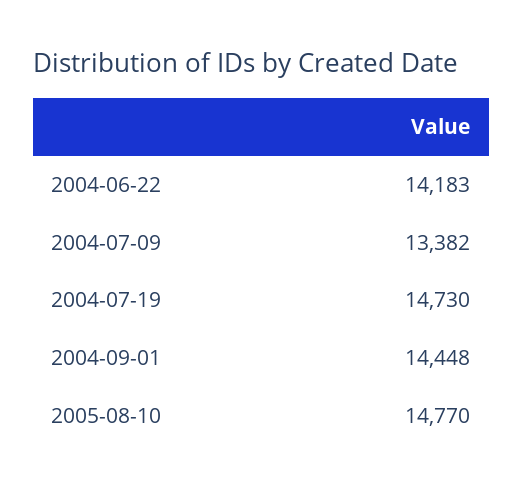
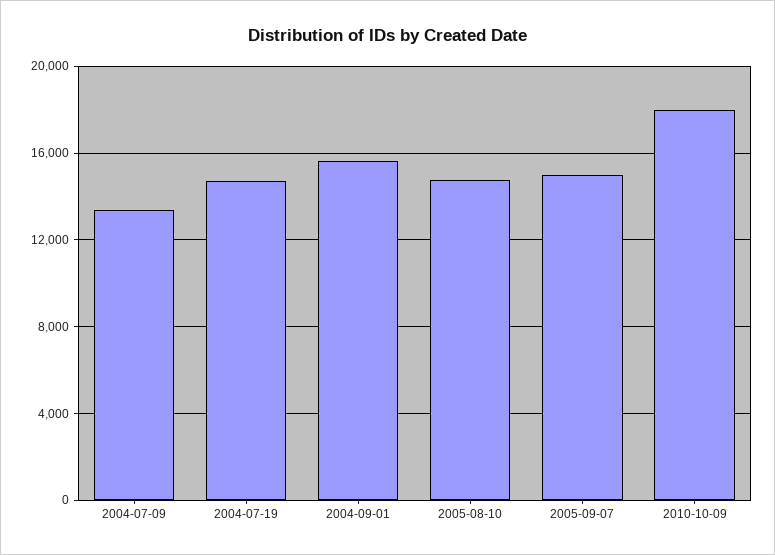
2004-06-22: 14183 -> none
2004-09-01: 14448 -> 15500
2005-09-07: none -> 15000
2010-10-09: none -> 18000

